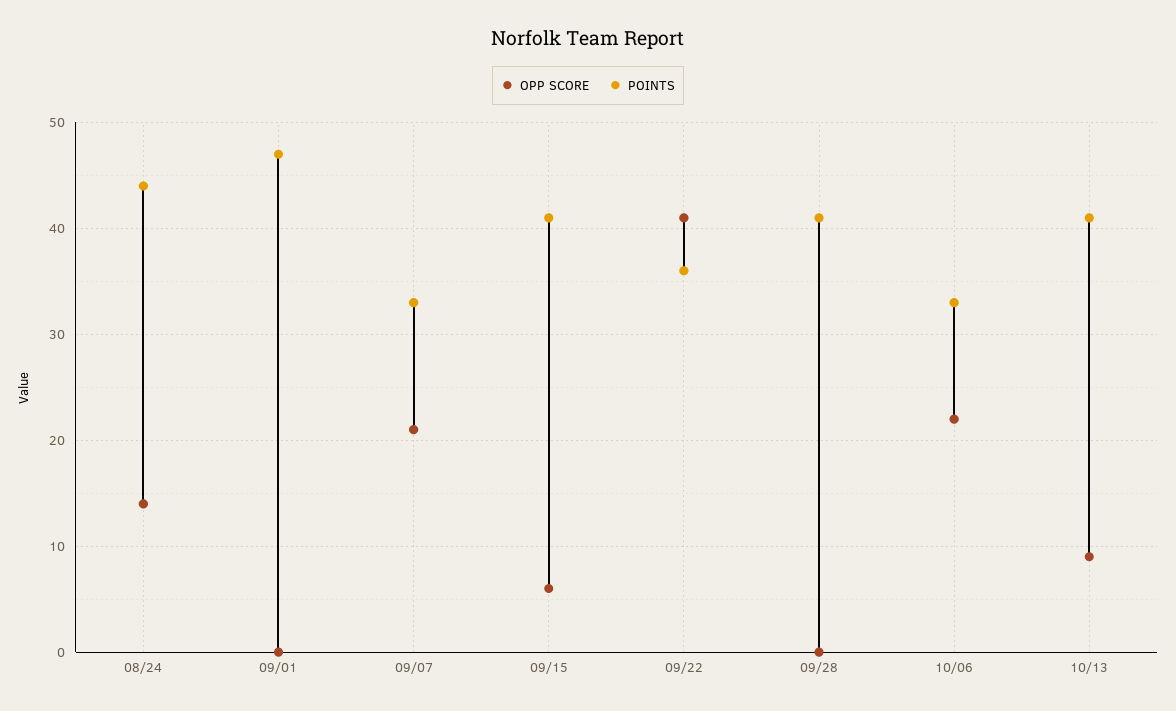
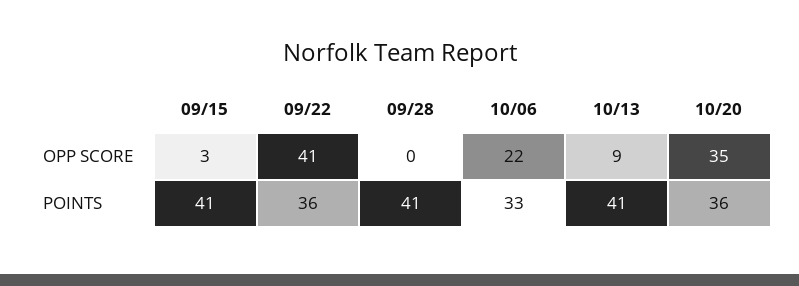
OPP SCORE, 08/24: 14 -> none
POINTS, 08/24: 44 -> none
OPP SCORE, 09/01: 0 -> none
POINTS, 09/01: 47 -> none
OPP SCORE, 09/07: 21 -> none
POINTS, 09/07: 33 -> none
OPP SCORE, 09/15: 6 -> 3
OPP SCORE, 10/20: none -> 35
POINTS, 10/20: none -> 36

